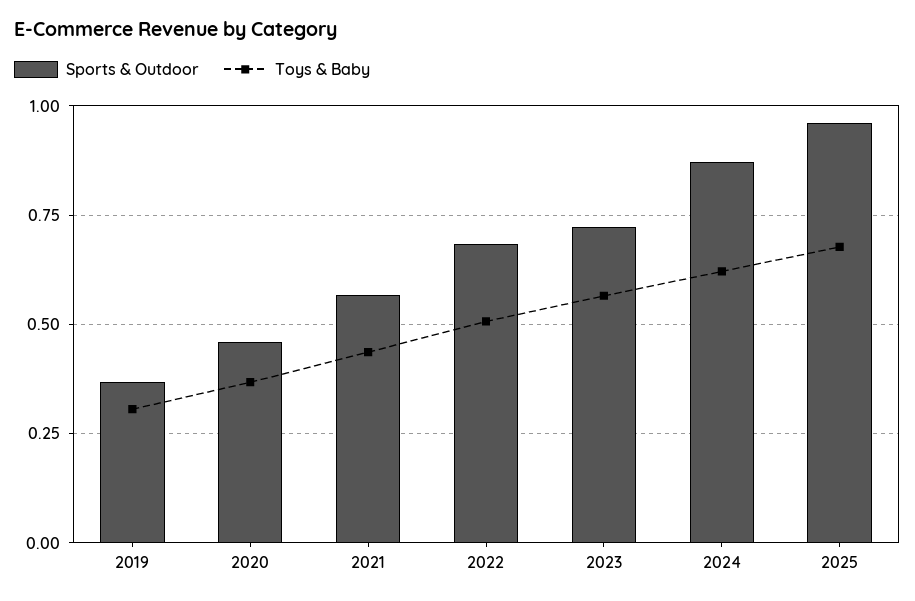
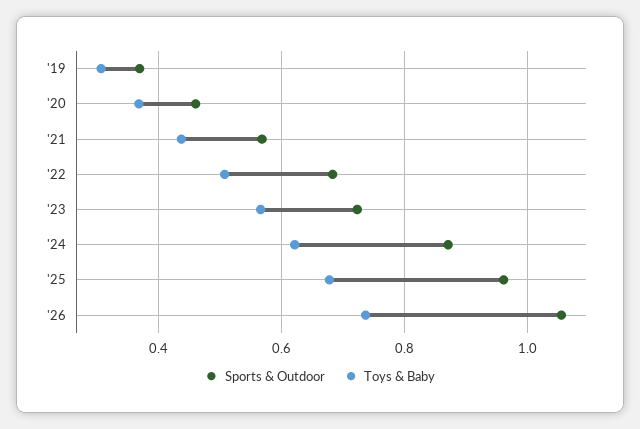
Sports & Outdoor, '26: none -> 1.06
Toys & Baby, '26: none -> 0.74

